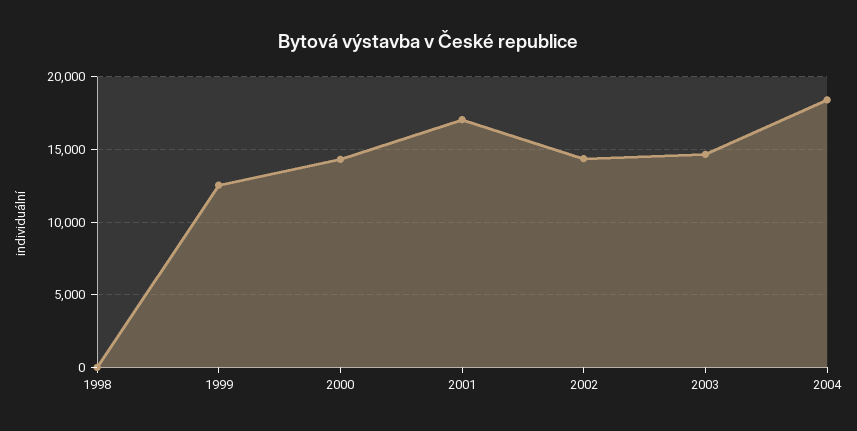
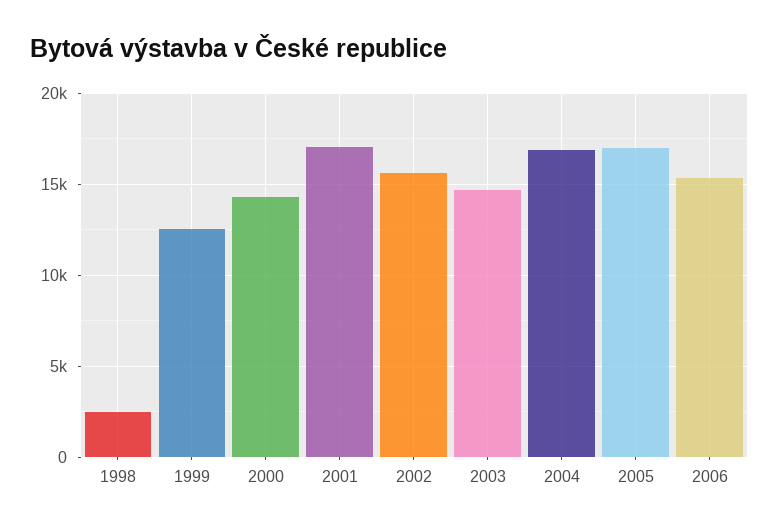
1998: 0 -> 2500
2002: 14500 -> 15500
2004: 18500 -> 17000
2005: none -> 17000
2006: none -> 15500

